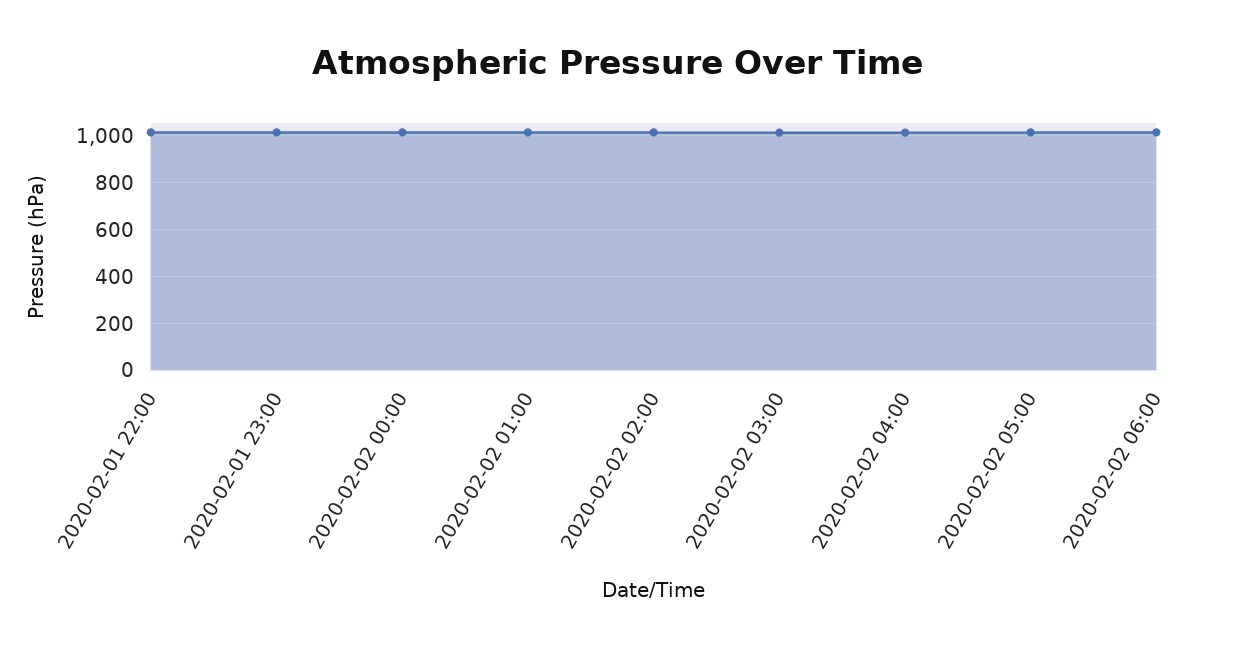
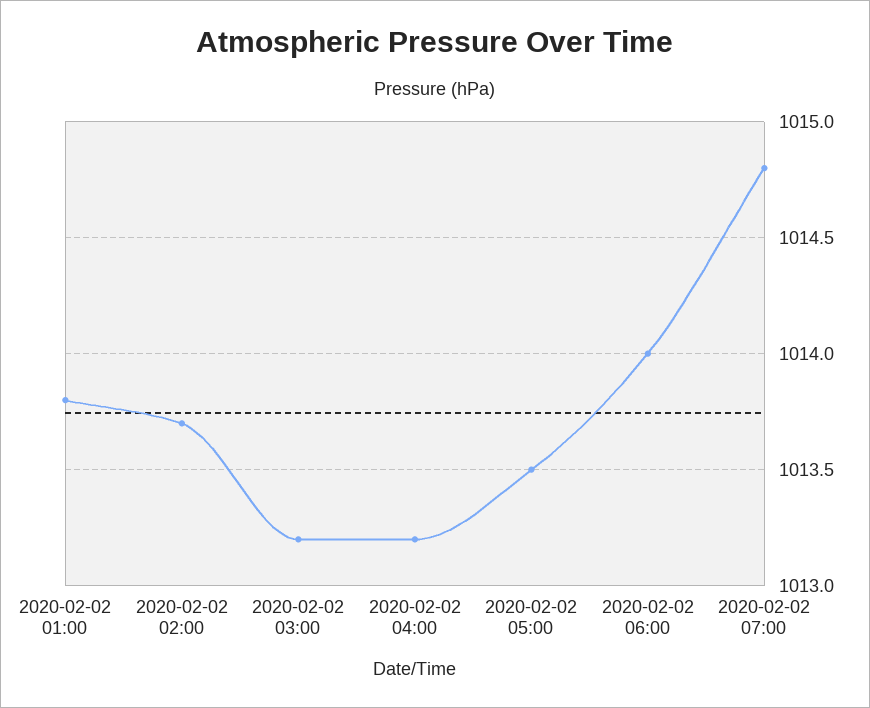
2020-02-01 22:00: 1000 -> none
2020-02-01 23:00: 1000 -> none
2020-02-02 00:00: 1000 -> none
2020-02-02 07:00: none -> 1014.8

